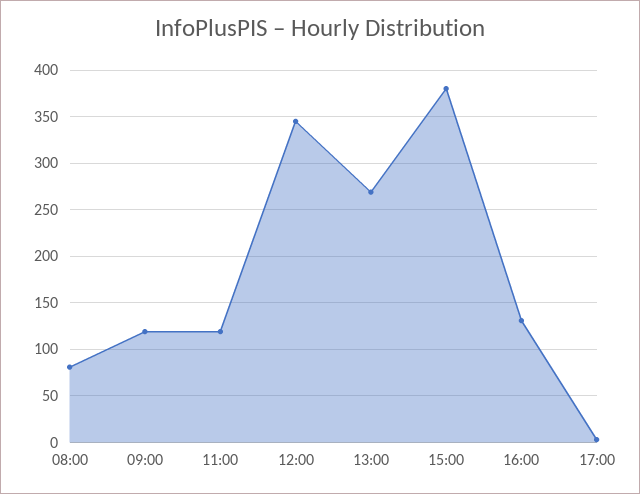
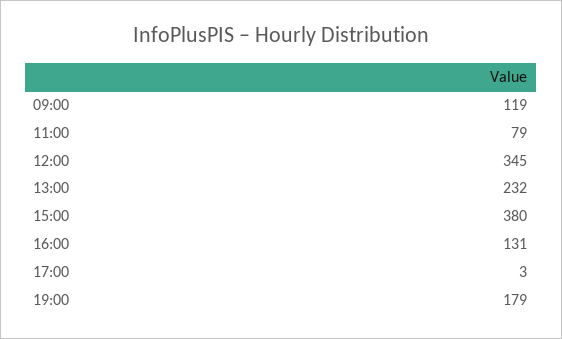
08:00: 80 -> none
11:00: 120 -> 79
13:00: 270 -> 232
19:00: none -> 179

